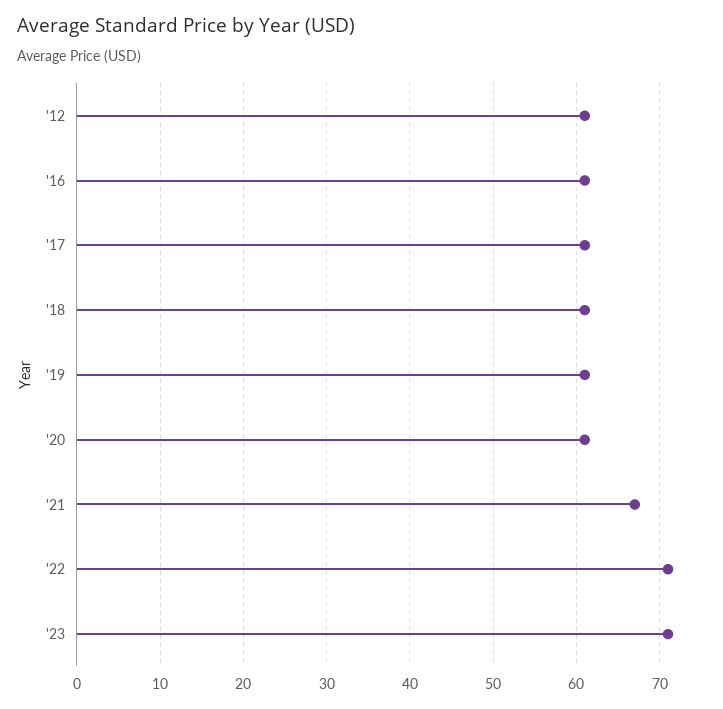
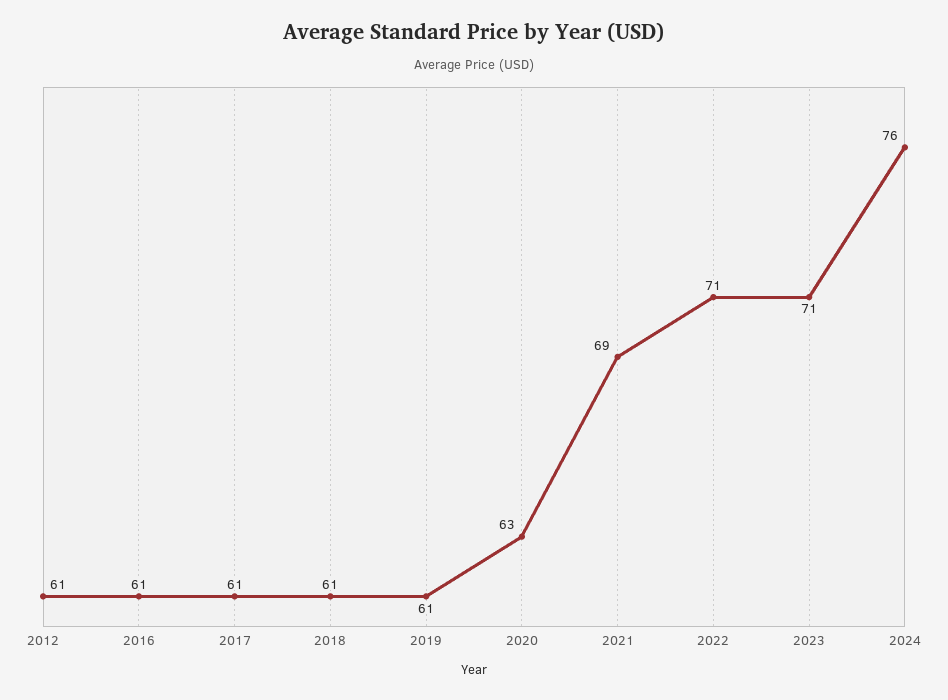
'20: 61 -> 63
'21: 67 -> 69
2024: none -> 76

